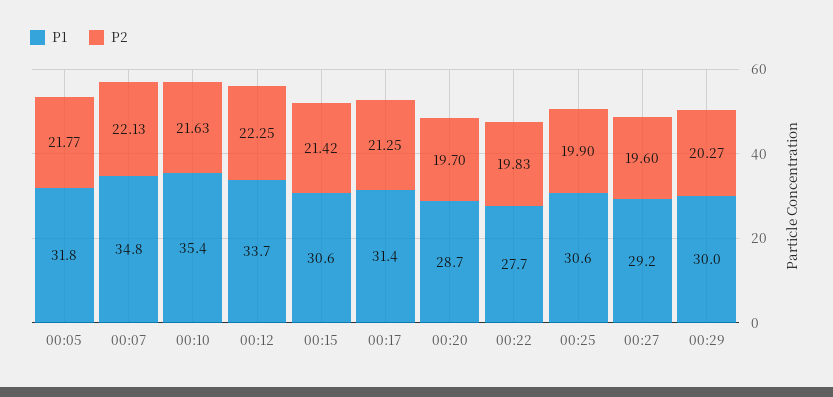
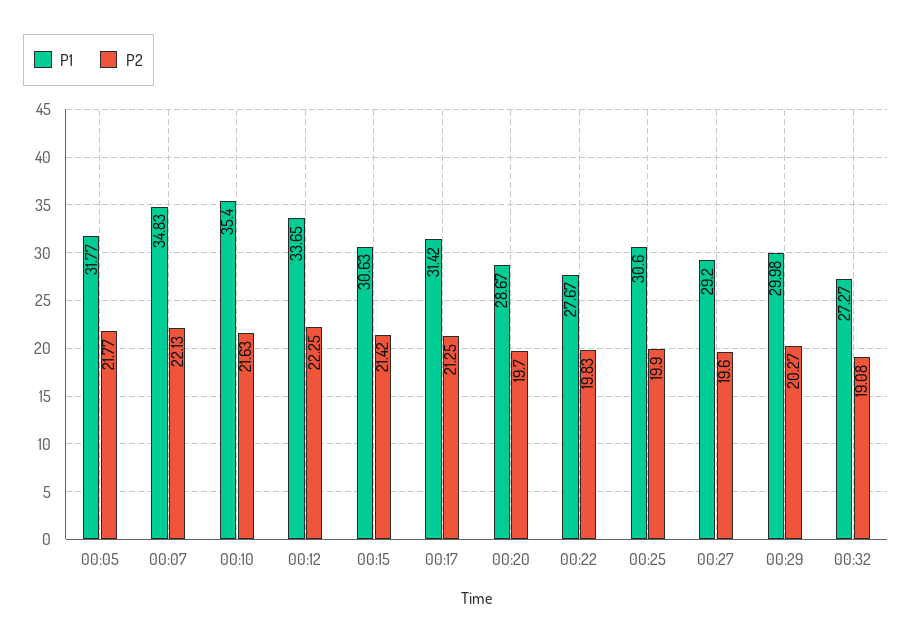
P1, 00:32: none -> 27.27
P2, 00:32: none -> 19.08

